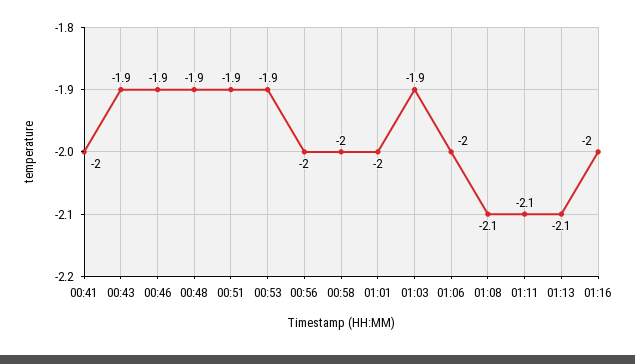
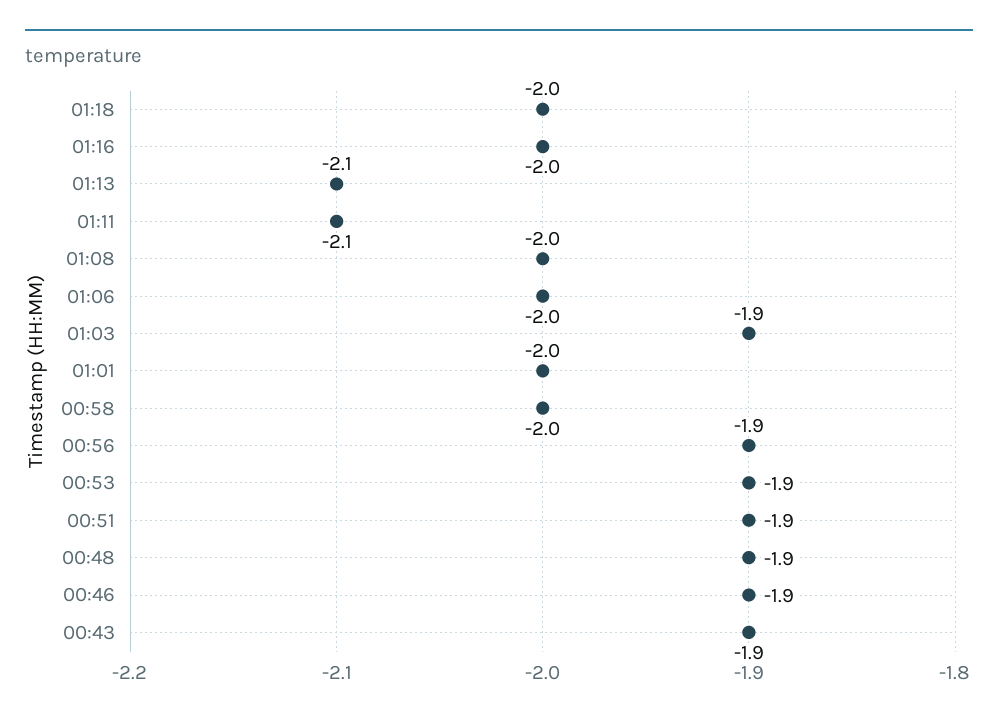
00:41: -2 -> none
00:56: -2 -> -1.9
01:08: -2.1 -> -2
01:18: none -> -2

